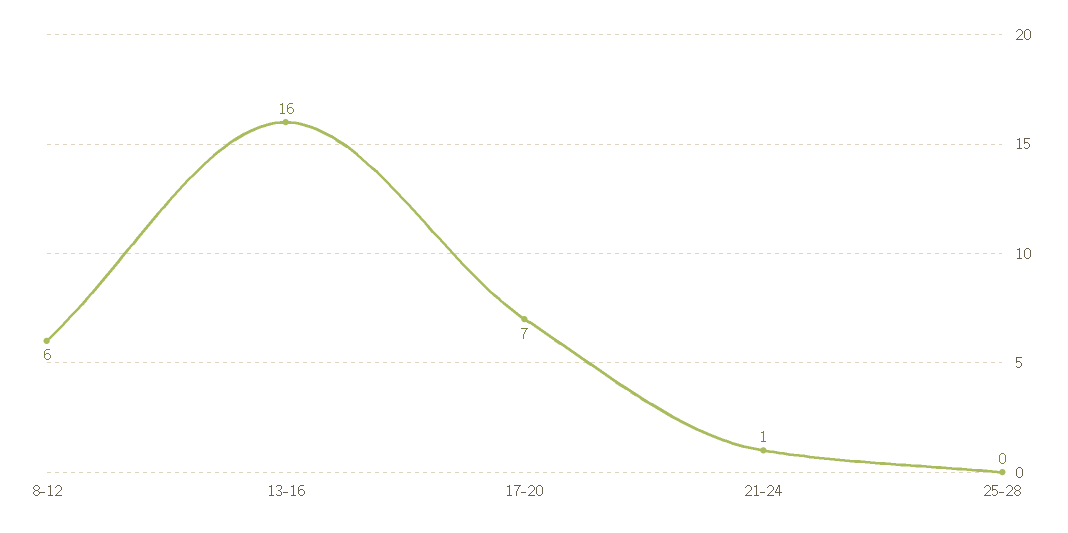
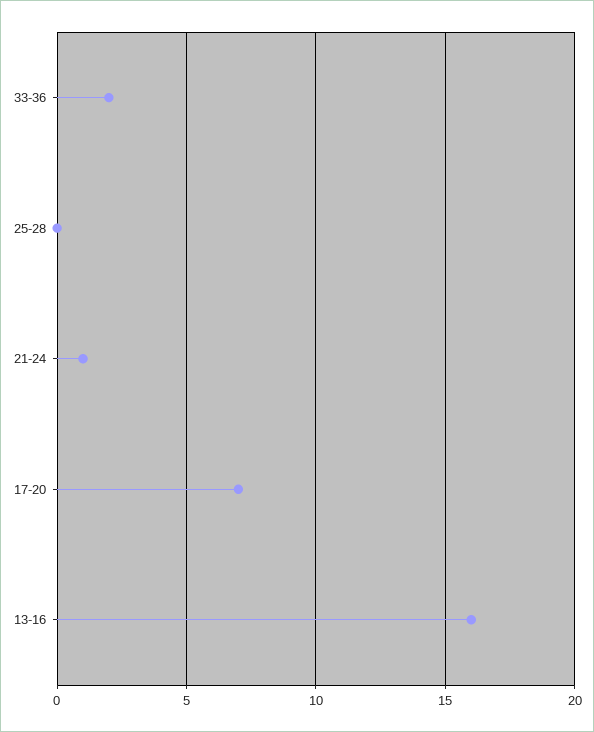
8-12: 6 -> none
33-36: none -> 2

